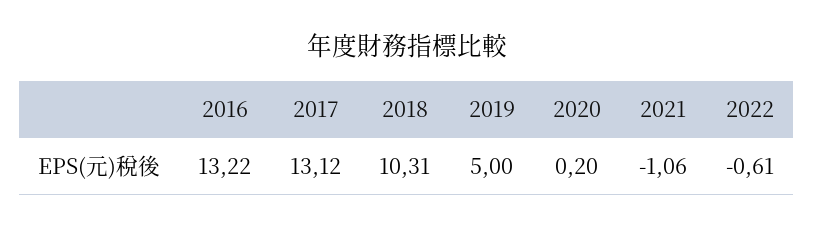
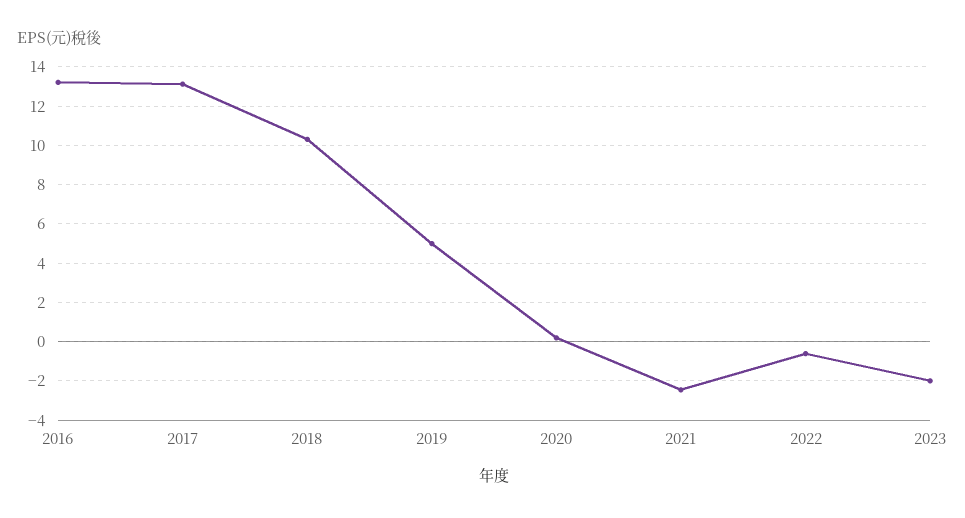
2021: -1.06 -> -2.5
2023: none -> -2

